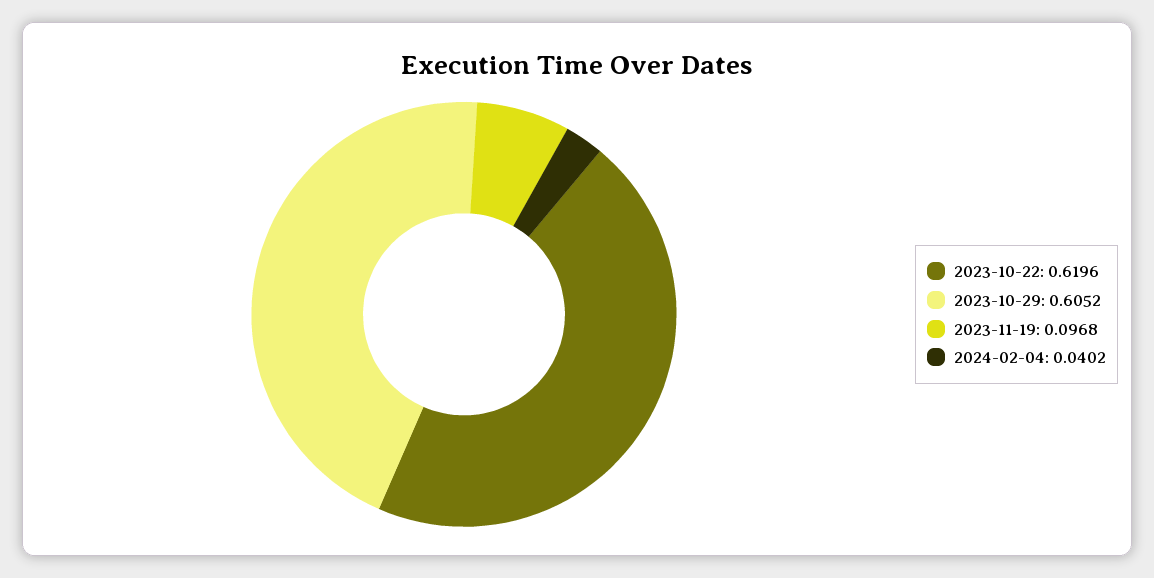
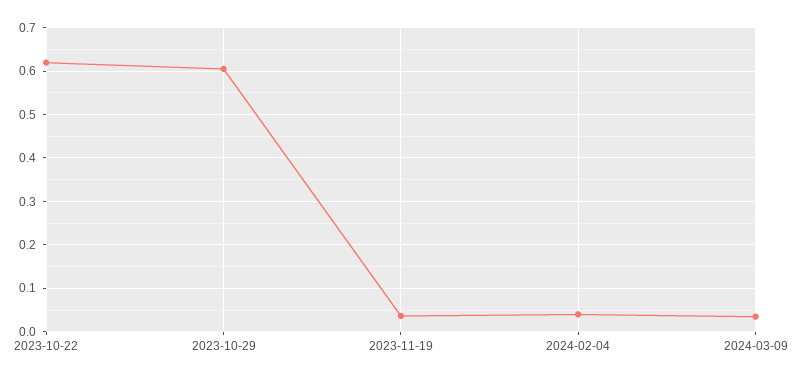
2023-11-19: 0.0968 -> 0.04
2024-03-09: none -> 0.04

